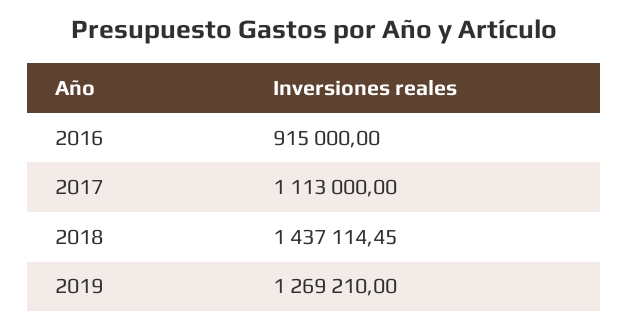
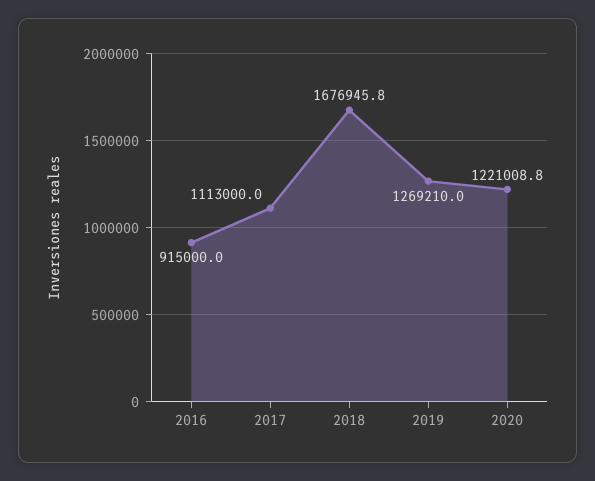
2018: 1437114.45 -> 1676945.8
2020: none -> 1221008.8

